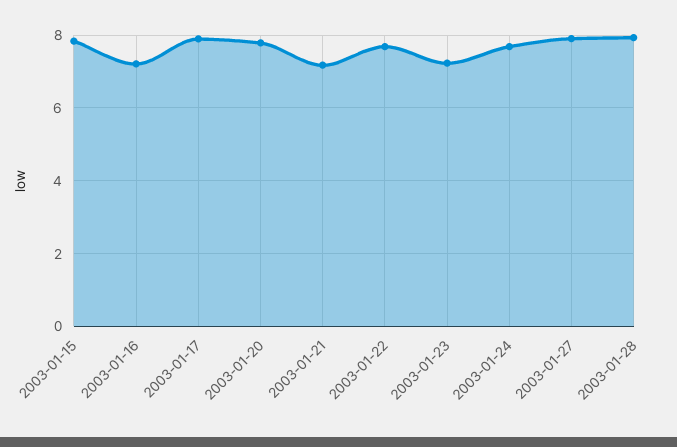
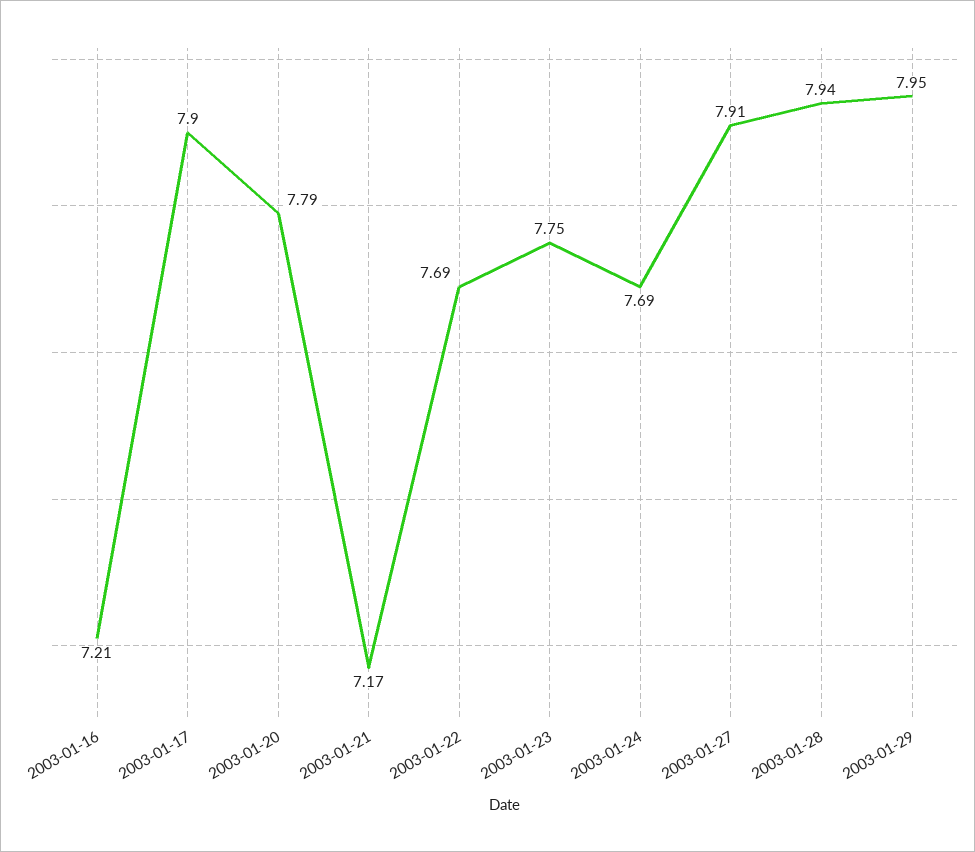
2003-01-15: 7.8 -> none
2003-01-23: 7.2 -> 7.75
2003-01-29: none -> 7.95

